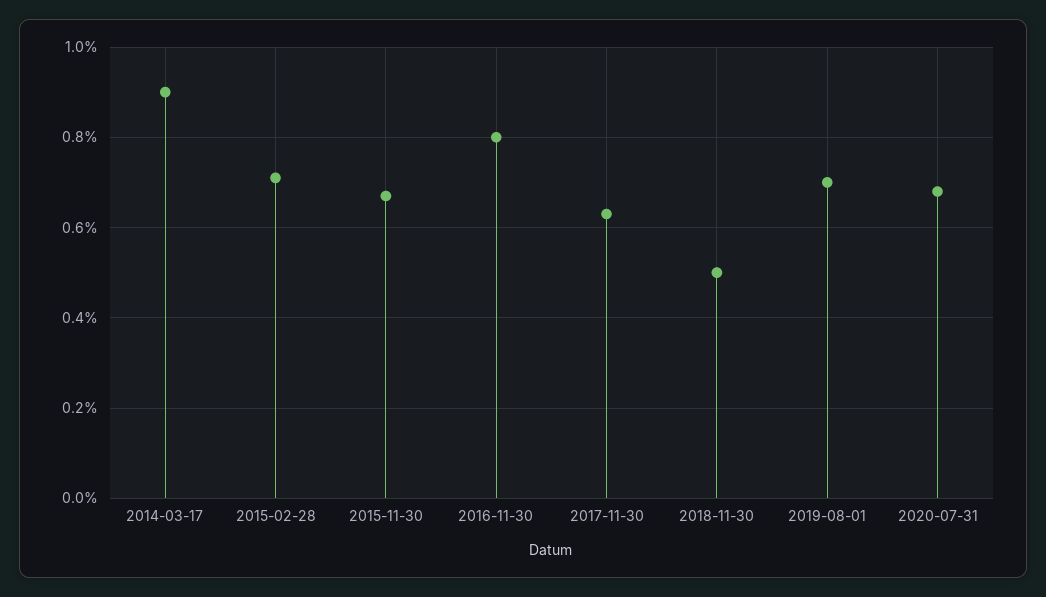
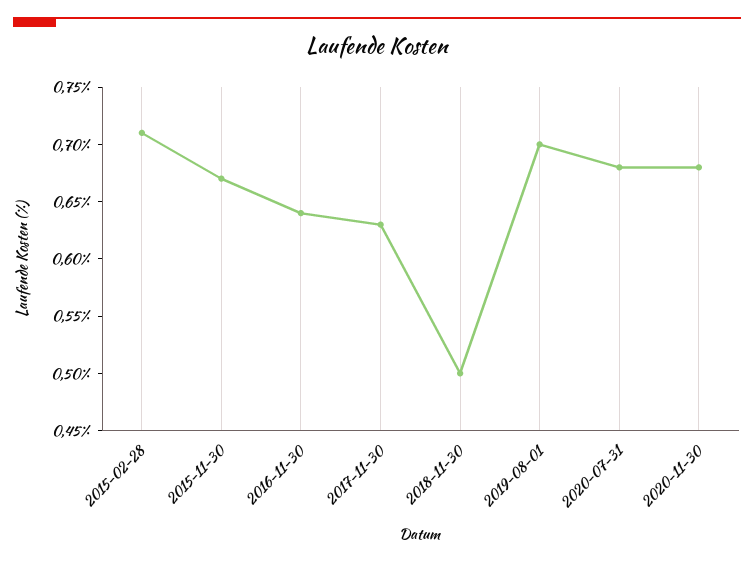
2014-03-17: 0.9 -> none
2016-11-30: 0.8 -> 0.64
2020-11-30: none -> 0.68

